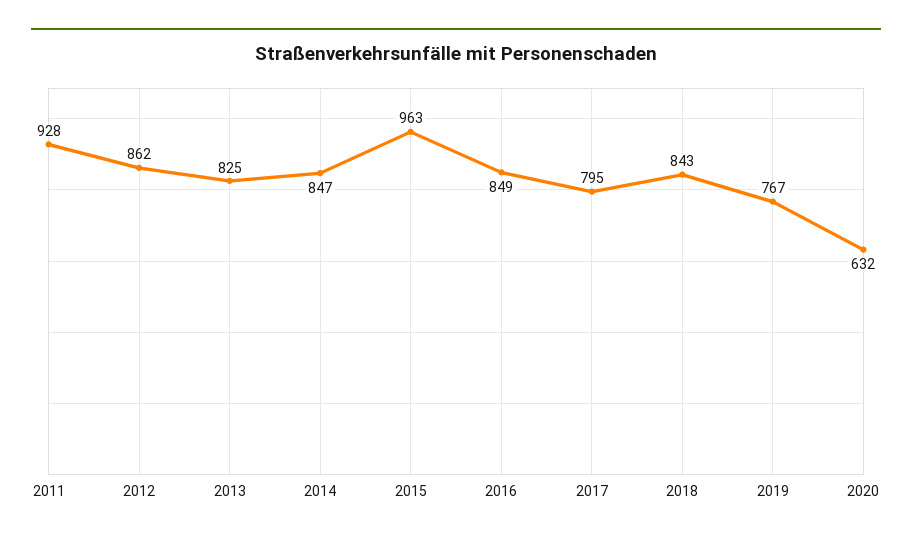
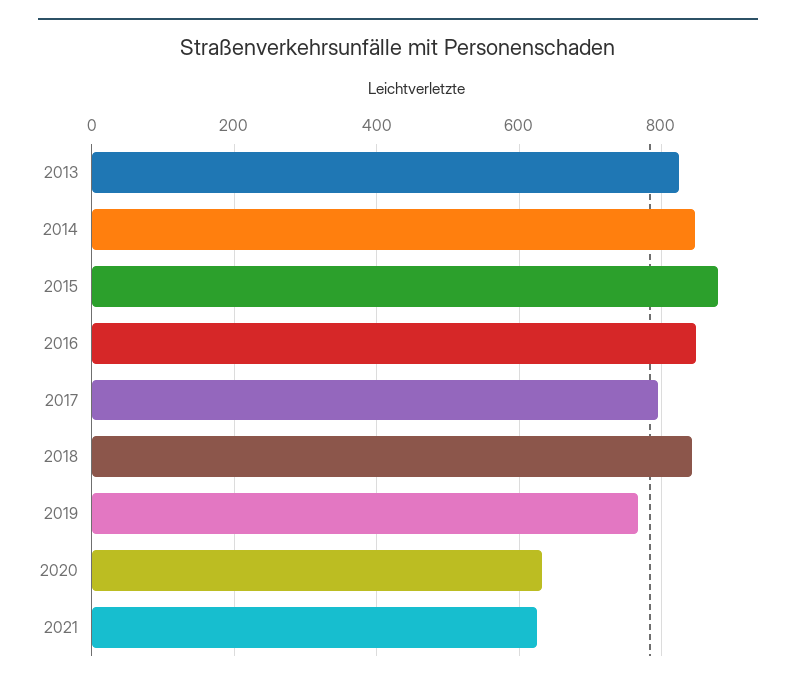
2011: 928 -> none
2012: 862 -> none
2015: 963 -> 880
2021: none -> 620

